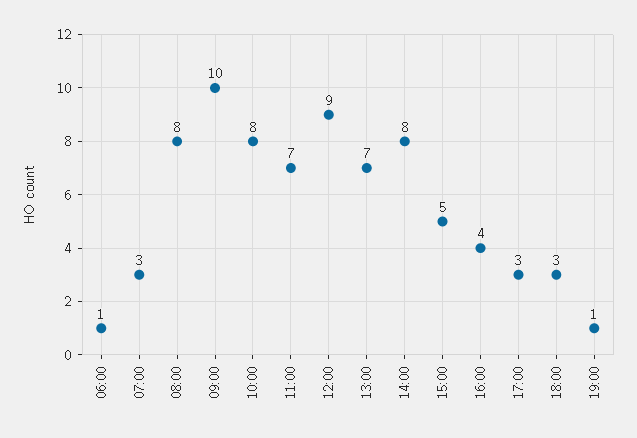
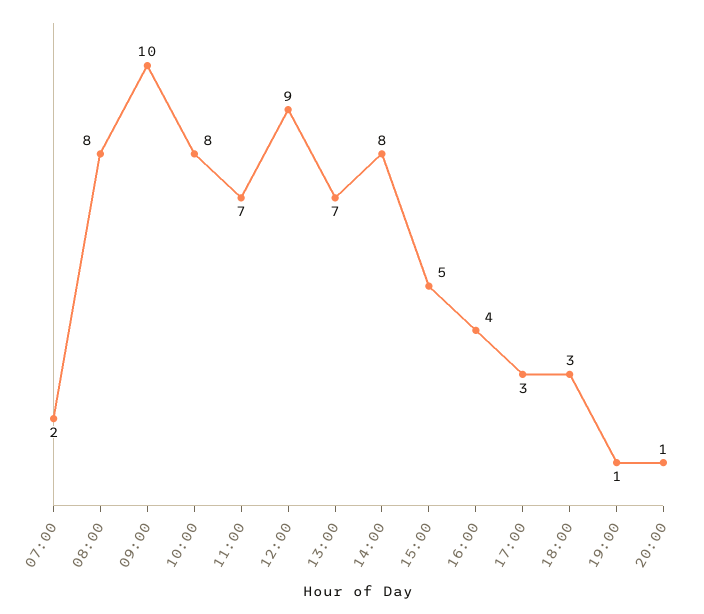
06:00: 1 -> none
07:00: 3 -> 2
20:00: none -> 1

